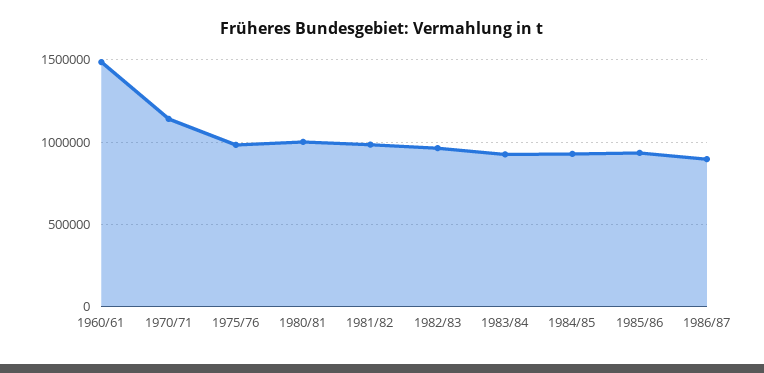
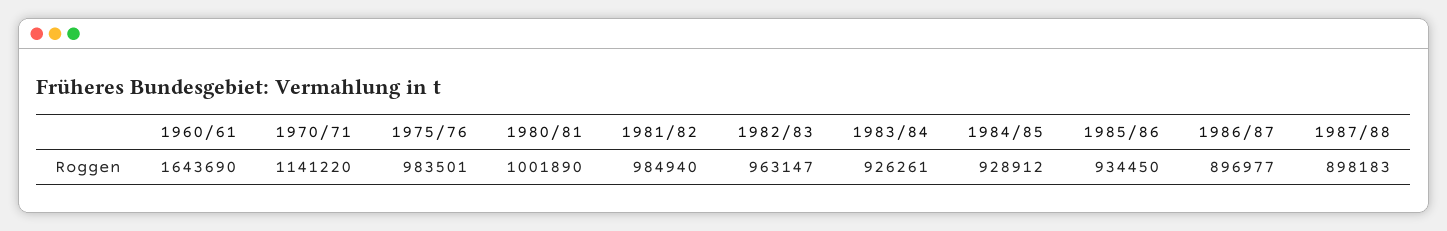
1960/61: 1500000 -> 1643690
1987/88: none -> 898183

